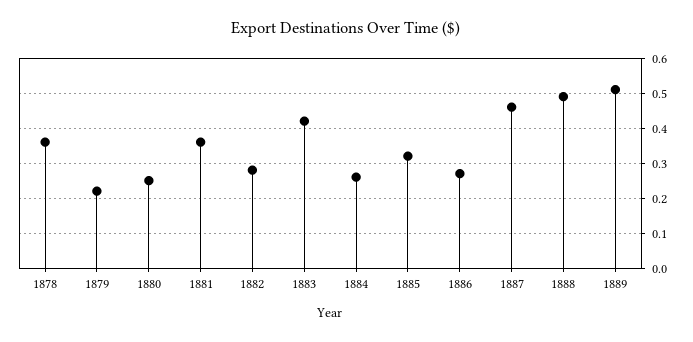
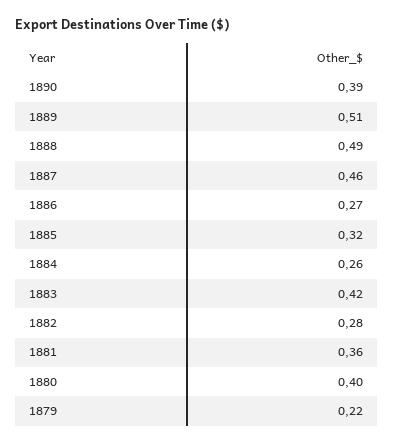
1878: 0.35 -> none
1880: 0.25 -> 0.4
1890: none -> 0.39

